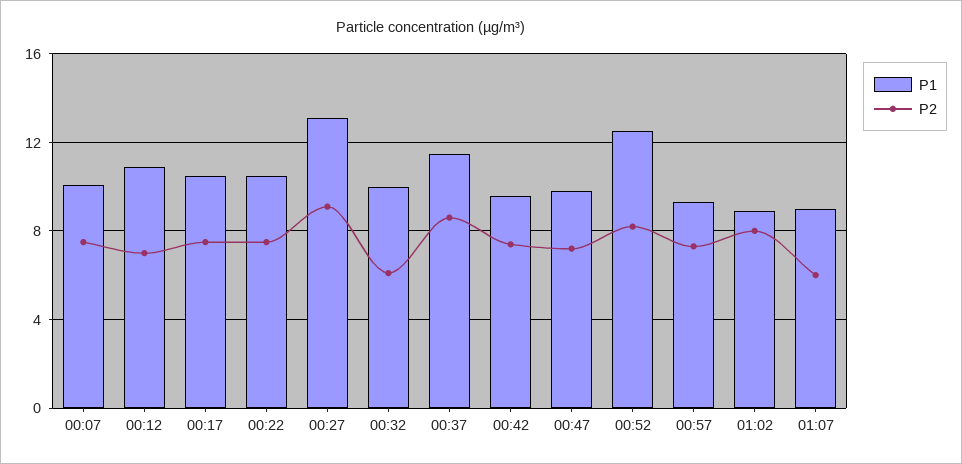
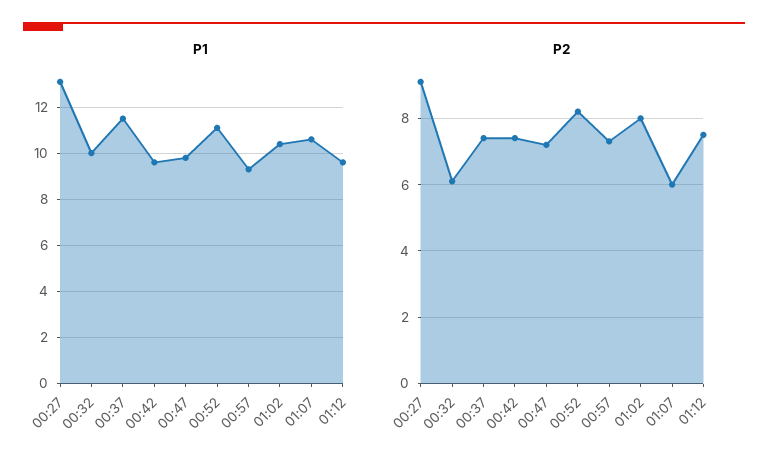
P1, 00:07: 10 -> none
P2, 00:07: 7.5 -> none
P1, 00:12: 11 -> none
P2, 00:12: 7 -> none
P1, 00:17: 10.5 -> none
P2, 00:17: 7.5 -> none
P1, 00:22: 10.5 -> none
P2, 00:22: 7.5 -> none
P2, 00:37: 8.5 -> 7.5
P1, 00:52: 12.5 -> 11
P1, 01:02: 9 -> 10.5
P1, 01:07: 9 -> 10.5
P1, 01:12: none -> 9.5
P2, 01:12: none -> 7.5

